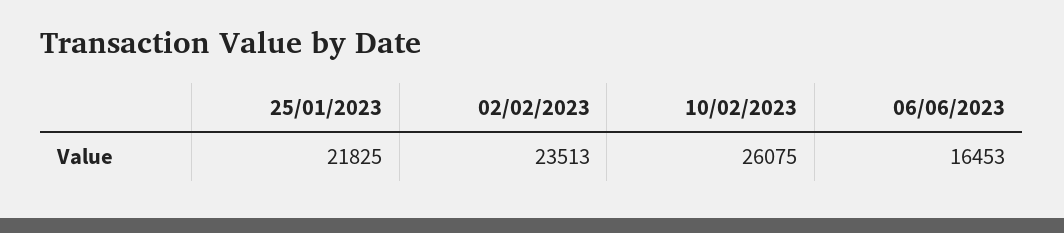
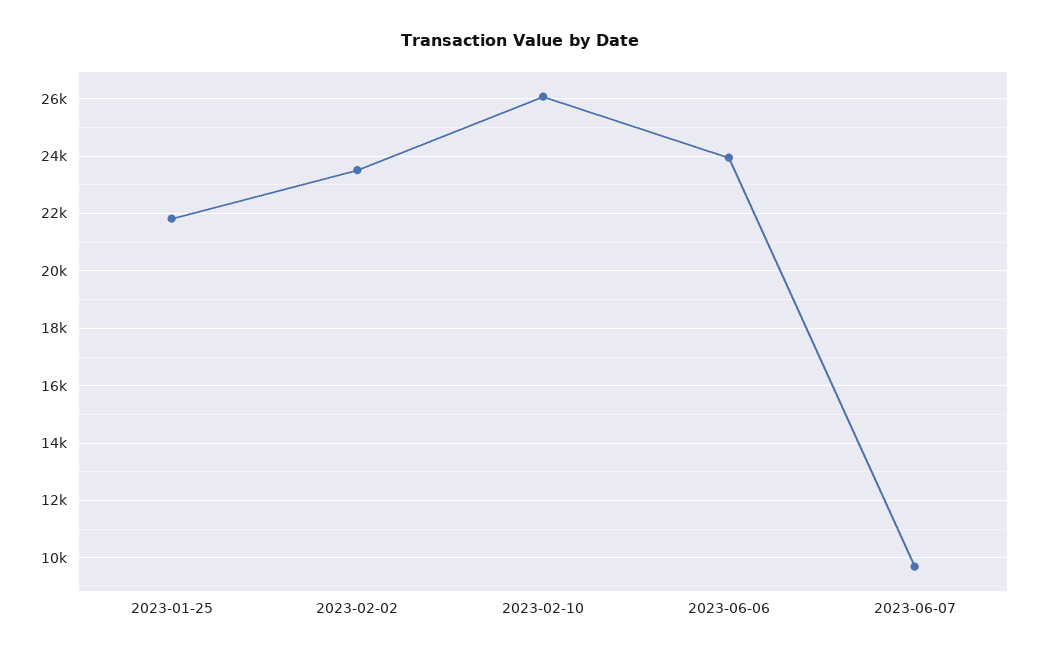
06/06/2023: 16453 -> 24000
2023-06-07: none -> 9750

